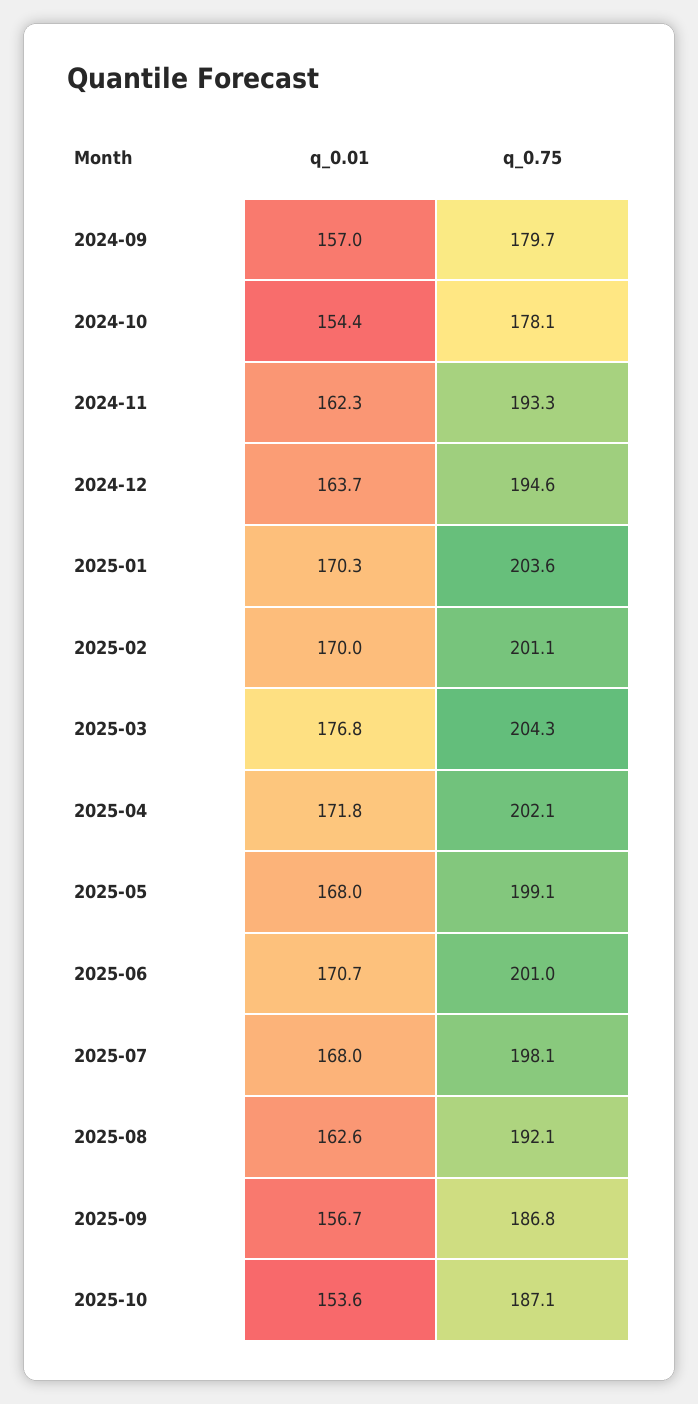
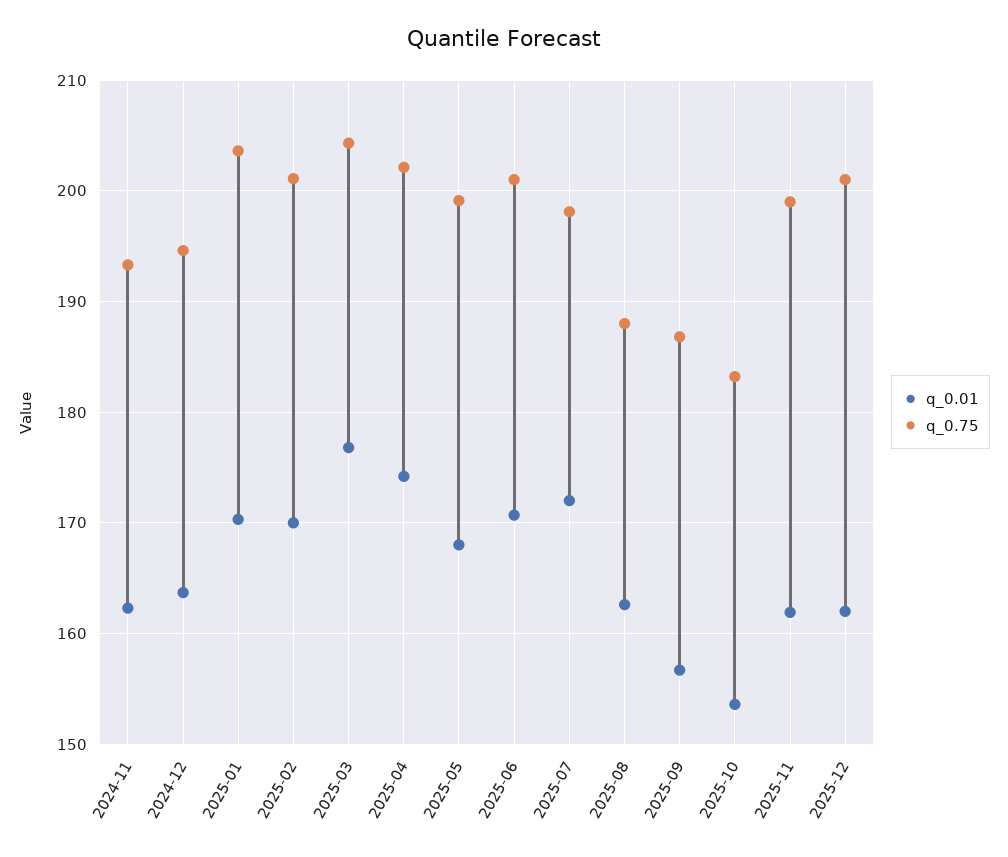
q_0.01, 2024-09: 157 -> none
q_0.75, 2024-09: 179.7 -> none
q_0.01, 2024-10: 154.4 -> none
q_0.75, 2024-10: 178.1 -> none
q_0.01, 2025-04: 171.8 -> 174
q_0.01, 2025-07: 168 -> 172
q_0.75, 2025-08: 192.1 -> 188
q_0.75, 2025-10: 187.1 -> 183
q_0.01, 2025-11: none -> 162
q_0.75, 2025-11: none -> 199
q_0.01, 2025-12: none -> 162
q_0.75, 2025-12: none -> 201

